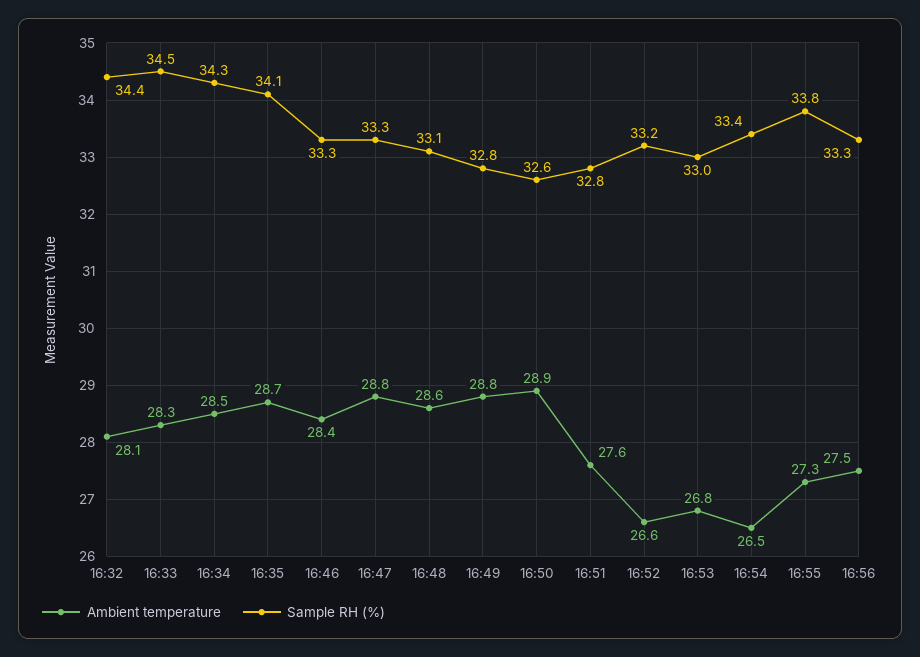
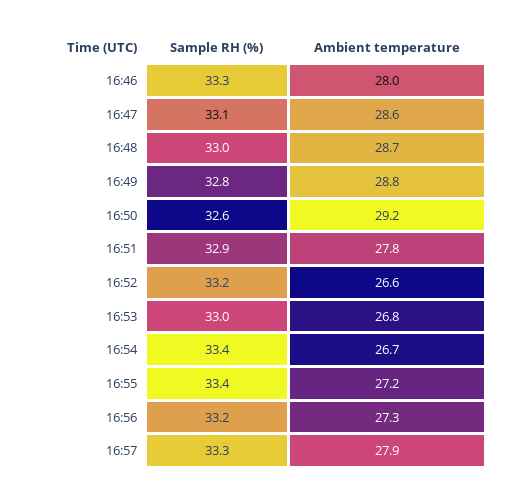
Ambient temperature, 16:32: 28.1 -> none
Sample RH (%), 16:32: 34.4 -> none
Ambient temperature, 16:33: 28.3 -> none
Sample RH (%), 16:33: 34.5 -> none
Ambient temperature, 16:34: 28.5 -> none
Sample RH (%), 16:34: 34.3 -> none
Ambient temperature, 16:35: 28.7 -> none
Sample RH (%), 16:35: 34.1 -> none
Ambient temperature, 16:46: 28.4 -> 28
Ambient temperature, 16:47: 28.8 -> 28.6
Sample RH (%), 16:47: 33.3 -> 33.1
Ambient temperature, 16:48: 28.6 -> 28.7
Sample RH (%), 16:48: 33.1 -> 33
Ambient temperature, 16:50: 28.9 -> 29.2
Ambient temperature, 16:51: 27.6 -> 27.8
Sample RH (%), 16:51: 32.8 -> 32.9
Ambient temperature, 16:54: 26.5 -> 26.7
Ambient temperature, 16:55: 27.3 -> 27.2
Sample RH (%), 16:55: 33.8 -> 33.4
Ambient temperature, 16:56: 27.5 -> 27.3
Sample RH (%), 16:56: 33.3 -> 33.2
Sample RH (%), 16:57: none -> 33.3
Ambient temperature, 16:57: none -> 27.9

